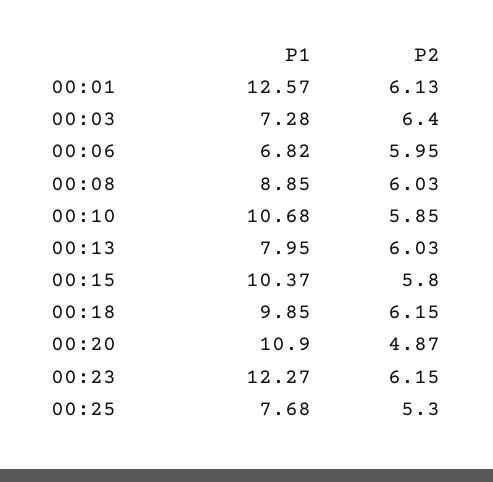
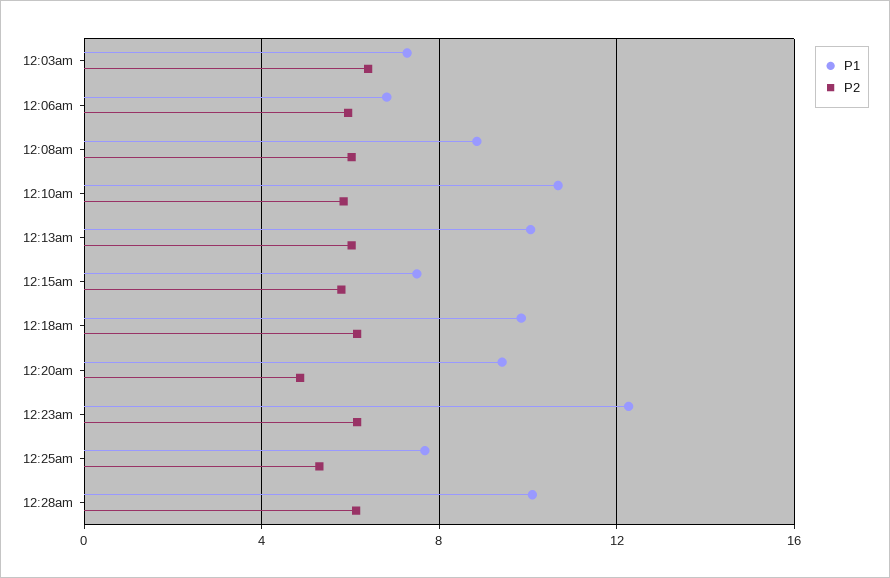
P1, 00:01: 12.57 -> none
P2, 00:01: 6.13 -> none
P1, 00:13: 7.95 -> 10
P1, 00:15: 10.37 -> 7.5
P1, 00:20: 10.9 -> 9.5
P1, 12:28am: none -> 10
P2, 12:28am: none -> 6

